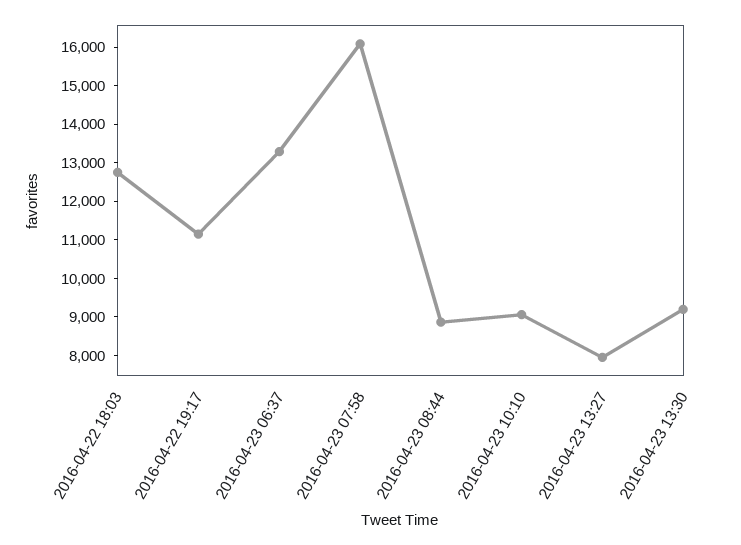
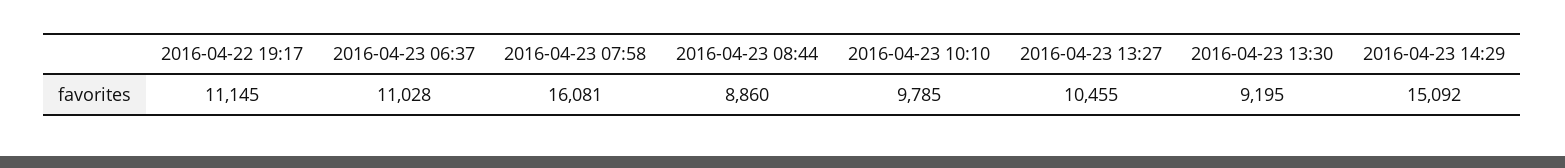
2016-04-22 18:03: 12750 -> none
2016-04-23 06:37: 13250 -> 11028
2016-04-23 10:10: 9000 -> 9785
2016-04-23 13:27: 8000 -> 10455
2016-04-23 14:29: none -> 15092

